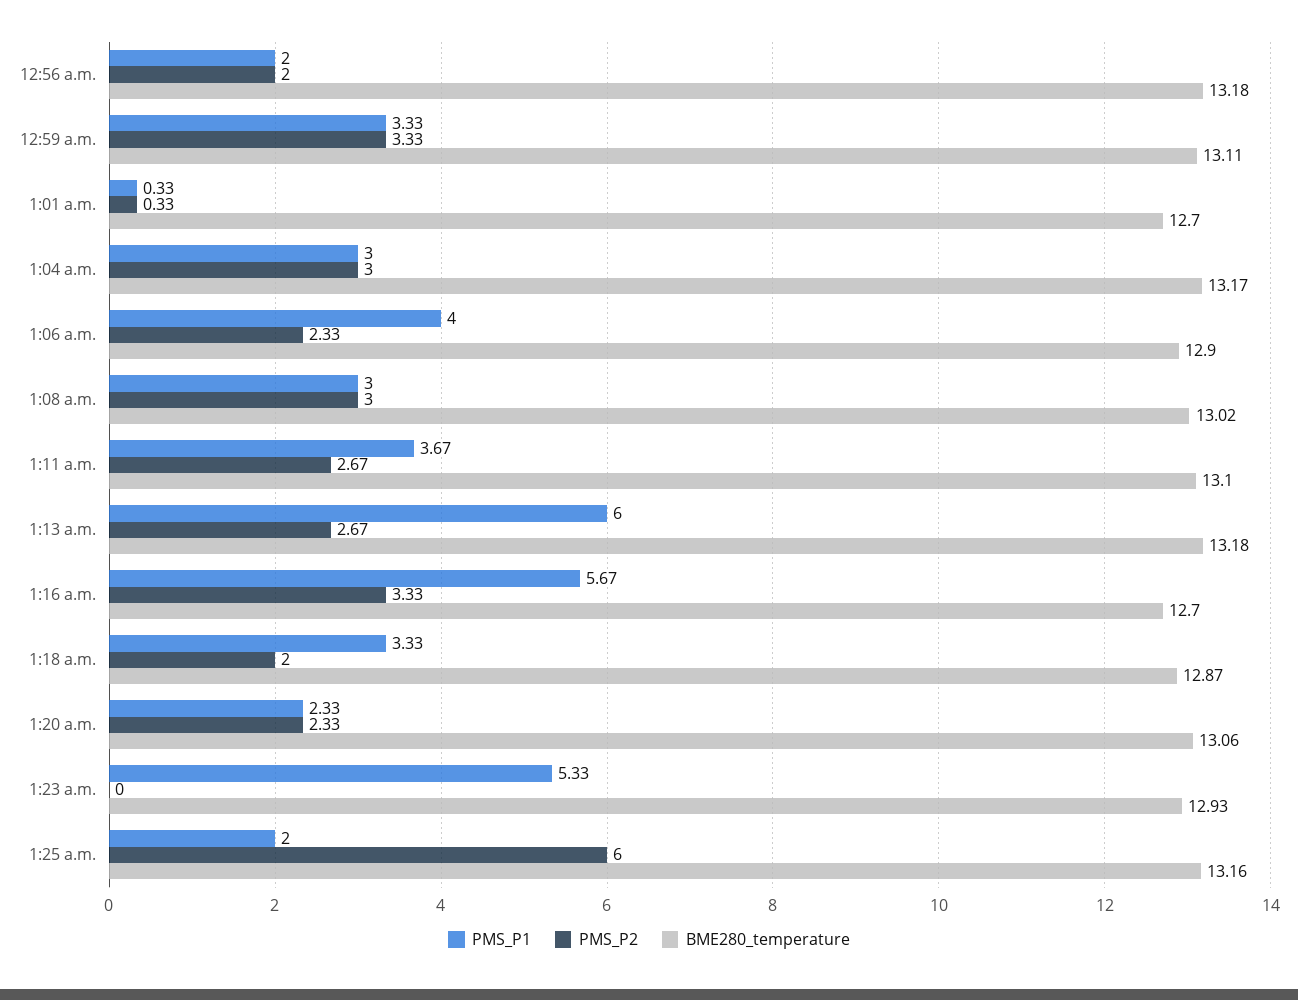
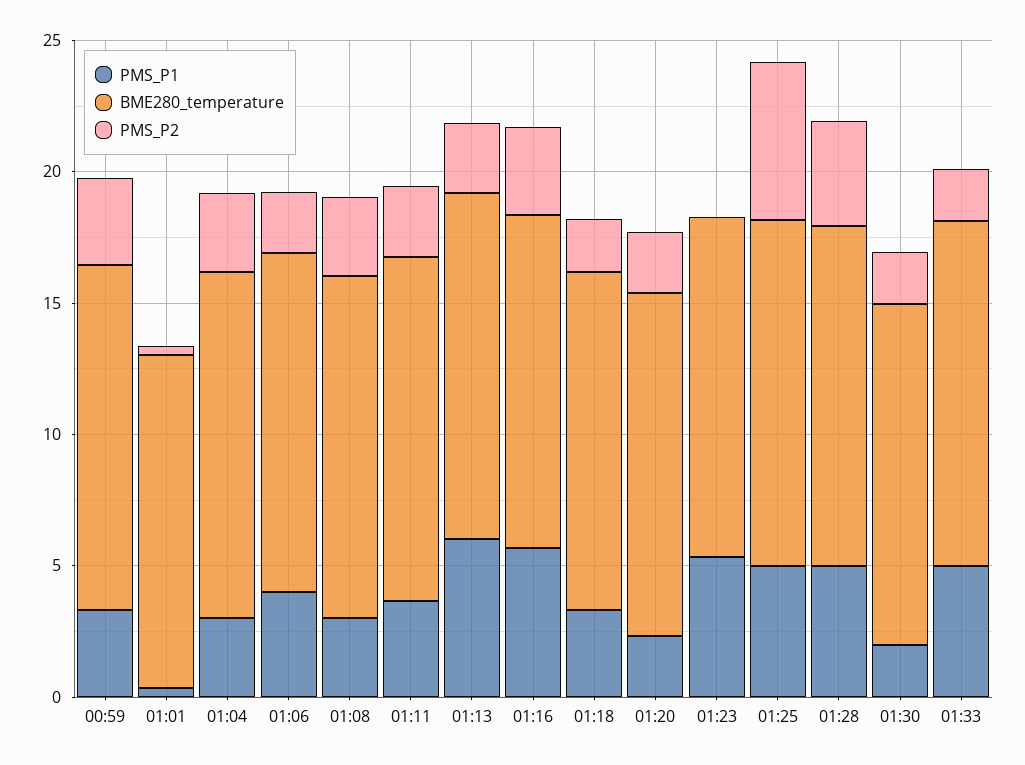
PMS_P1, 12:56 a.m.: 2 -> none
PMS_P2, 12:56 a.m.: 2 -> none
BME280_temperature, 12:56 a.m.: 13.18 -> none
PMS_P1, 1:25 a.m.: 2 -> 5
PMS_P1, 01:28: none -> 5
BME280_temperature, 01:28: none -> 13
PMS_P2, 01:28: none -> 4
PMS_P1, 01:30: none -> 2
BME280_temperature, 01:30: none -> 13
PMS_P2, 01:30: none -> 2
PMS_P1, 01:33: none -> 5
BME280_temperature, 01:33: none -> 13
PMS_P2, 01:33: none -> 2

